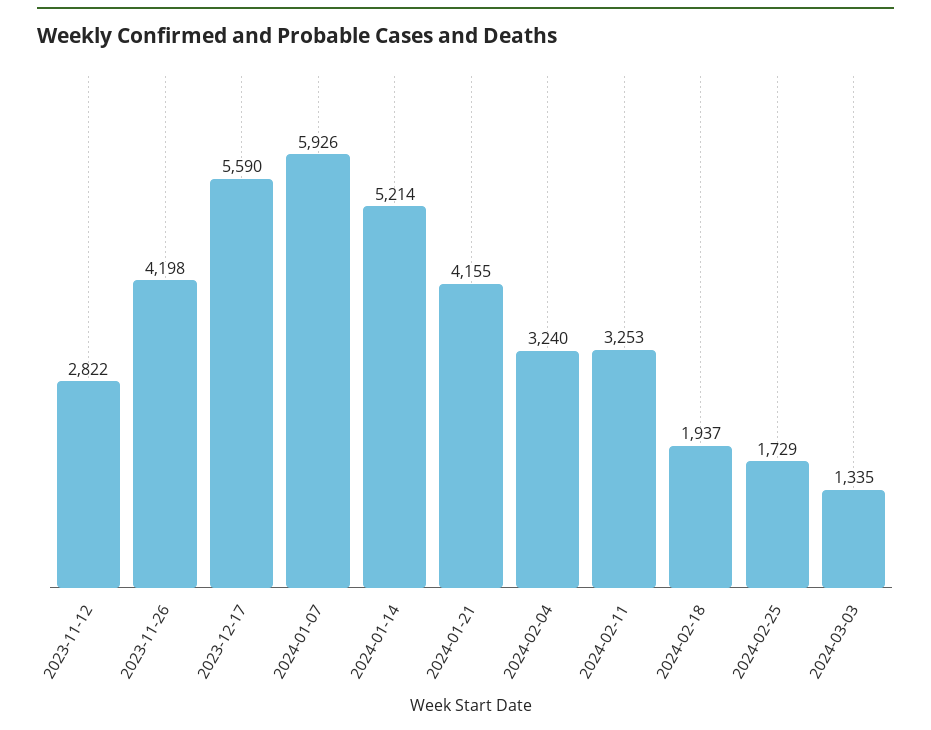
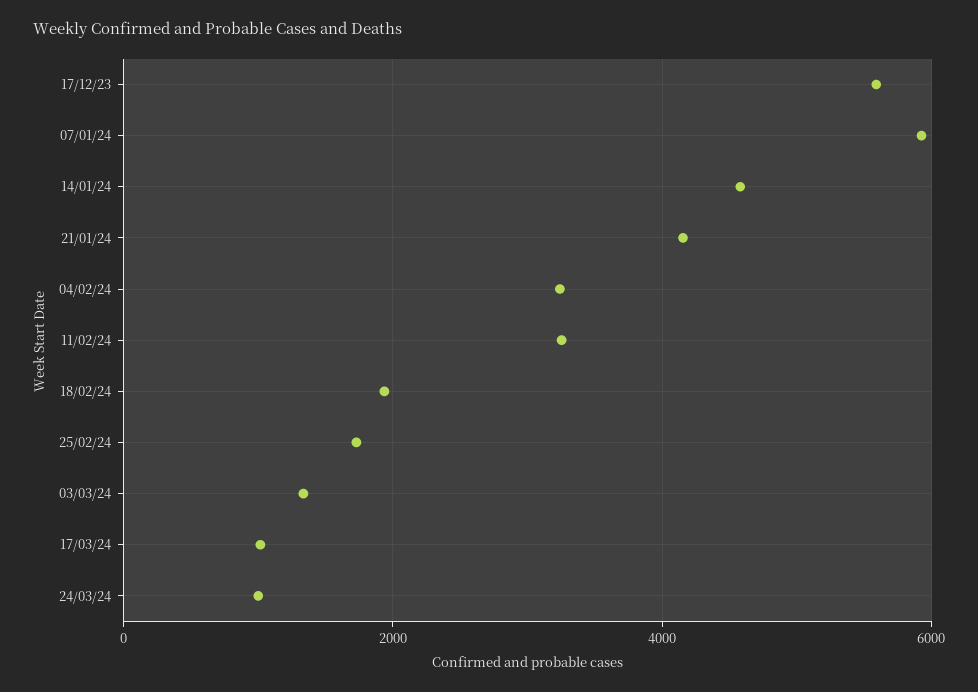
2023-11-12: 2822 -> none
2023-11-26: 4198 -> none
2024-01-14: 5214 -> 4600
17/03/24: none -> 1000
24/03/24: none -> 1000

